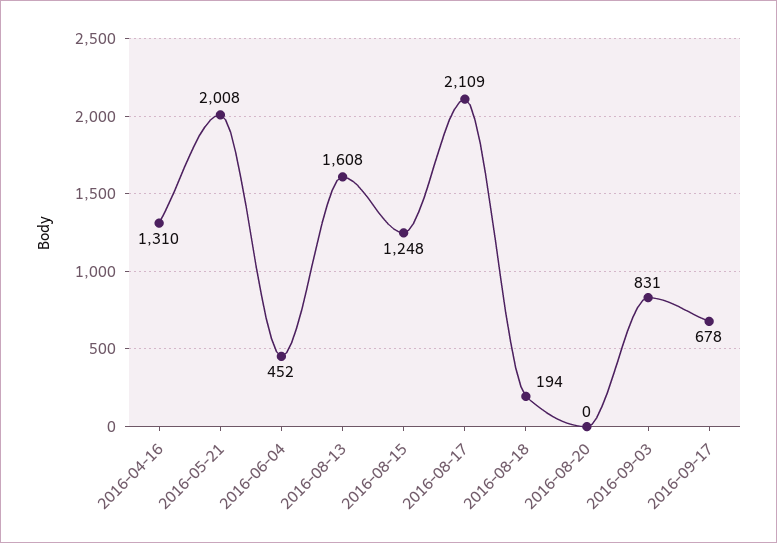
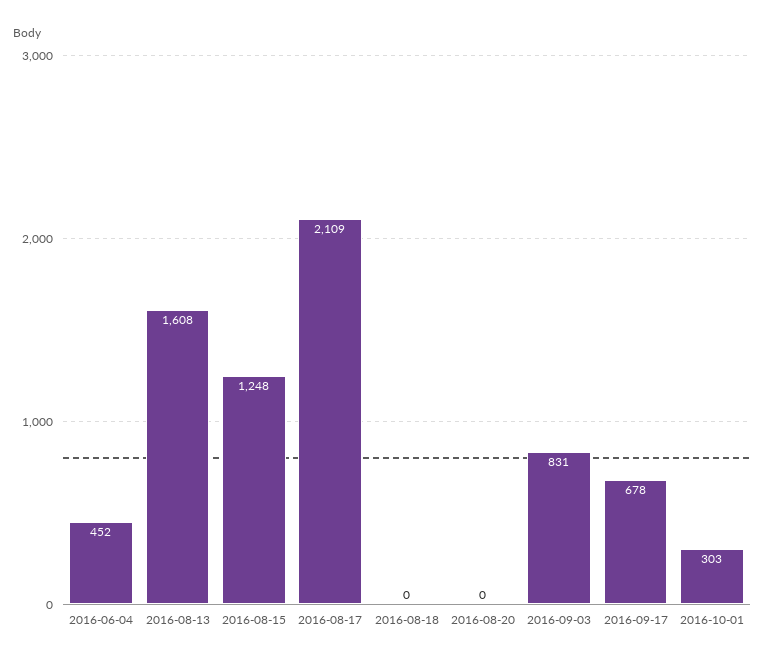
2016-04-16: 1310 -> none
2016-05-21: 2008 -> none
2016-08-18: 194 -> 0
2016-10-01: none -> 303

